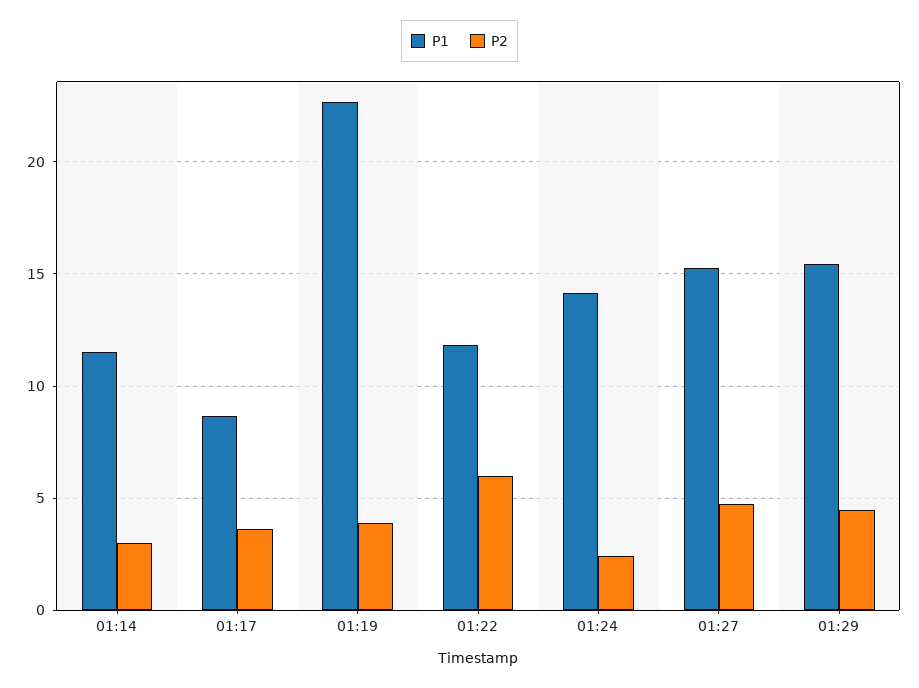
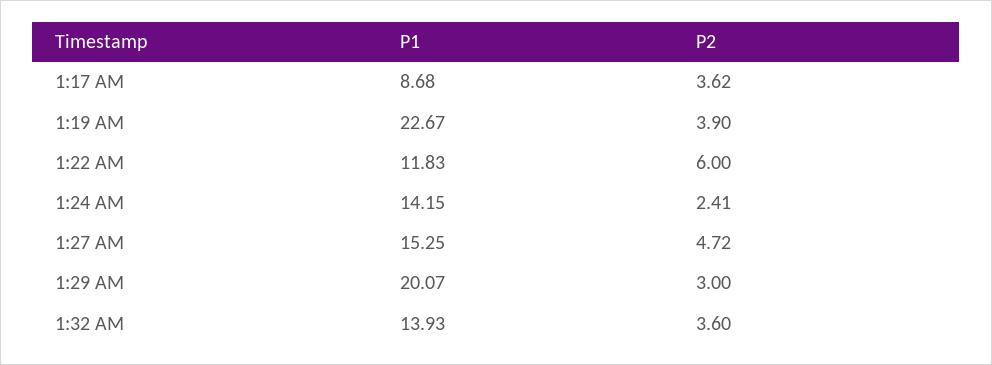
P1, 01:14: 11.5 -> none
P2, 01:14: 3 -> none
P1, 01:29: 15.5 -> 20.07
P2, 01:29: 4.5 -> 3
P1, 1:32 AM: none -> 13.93
P2, 1:32 AM: none -> 3.6

